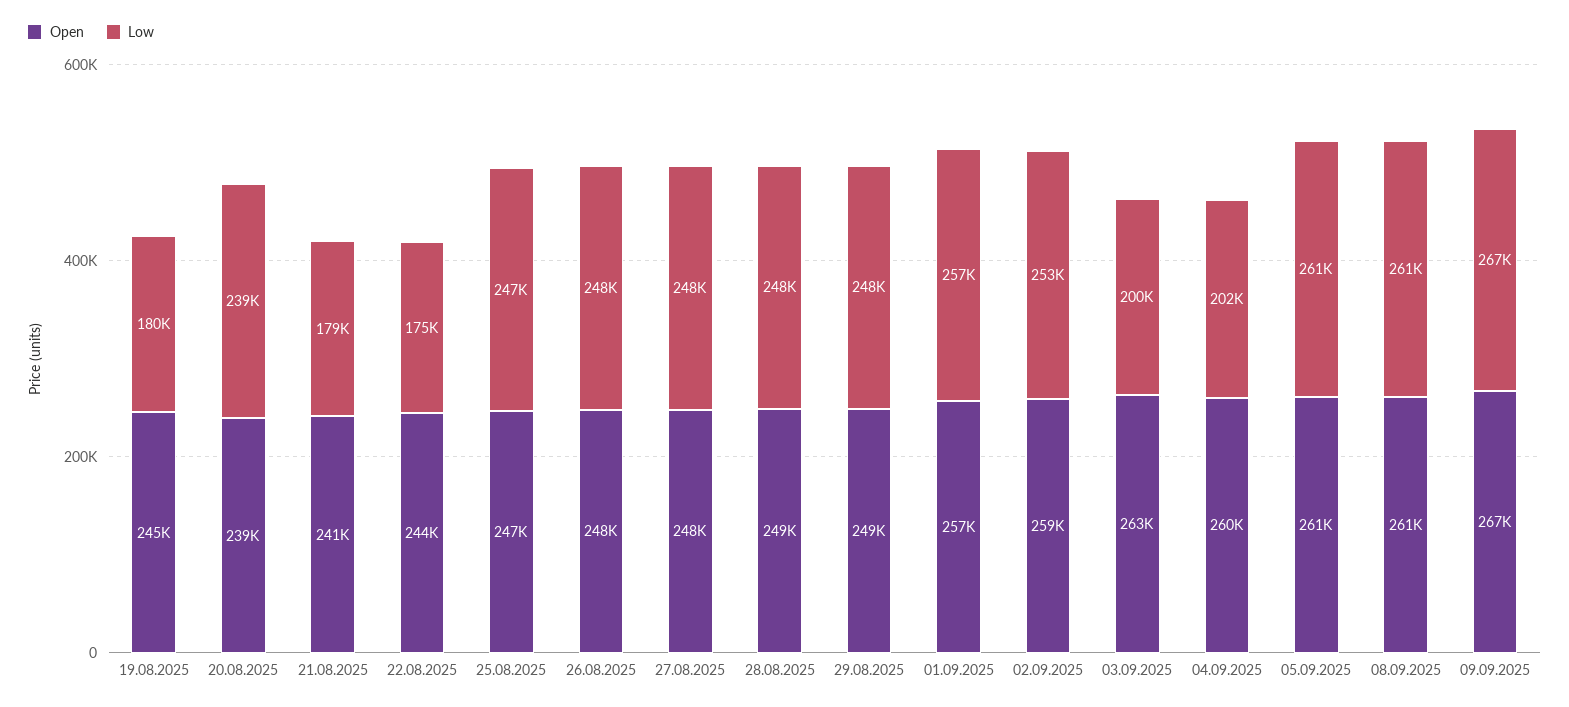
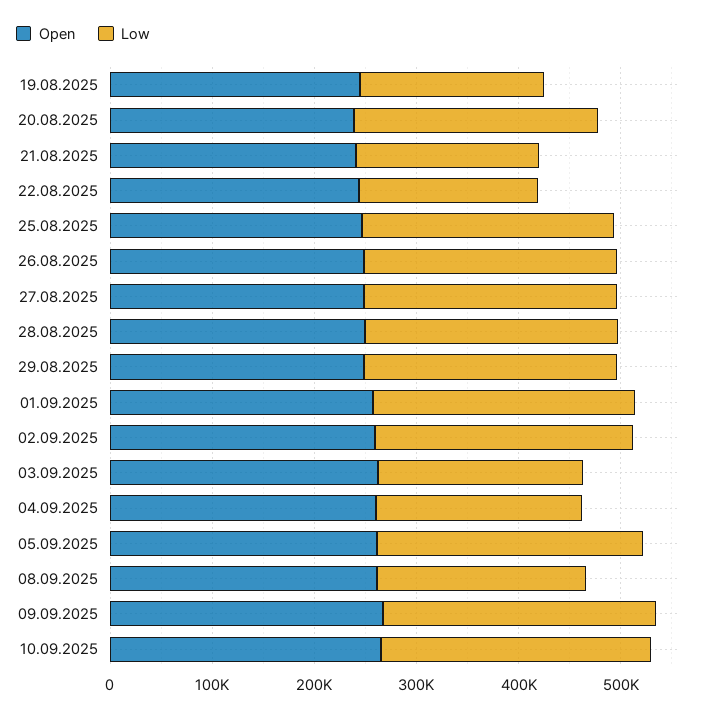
Low, 08.09.2025: 261000 -> 200000
Open, 10.09.2025: none -> 260000
Low, 10.09.2025: none -> 260000

